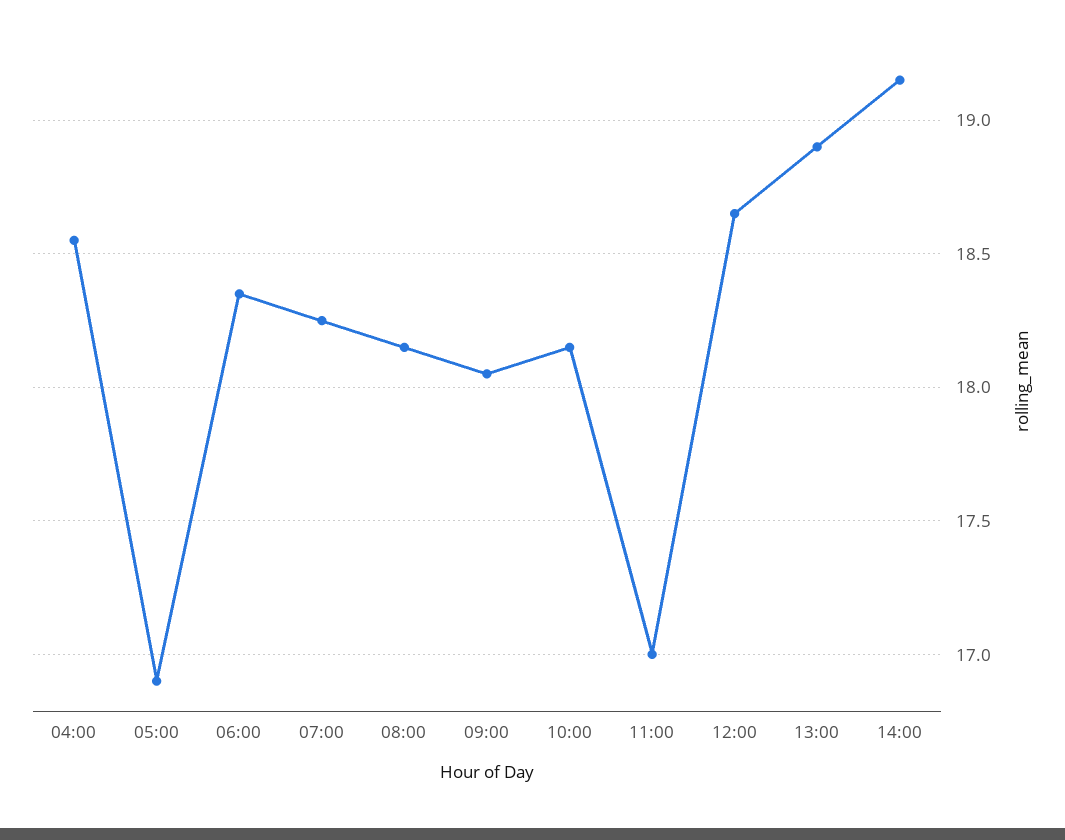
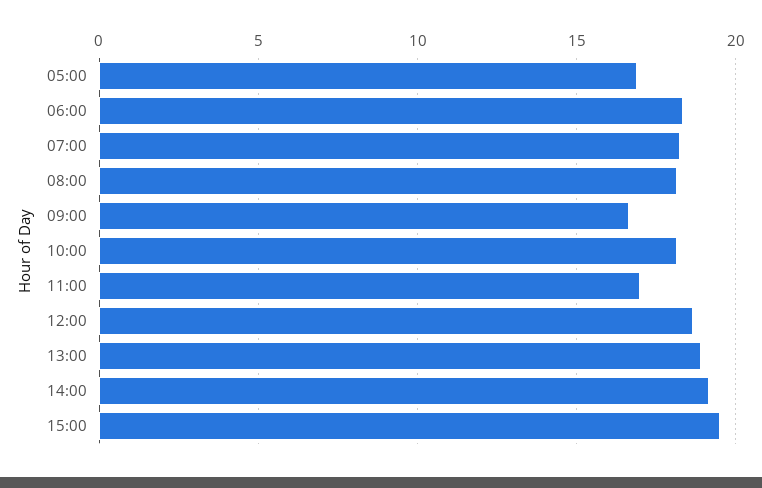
04:00: 18.55 -> none
09:00: 18.05 -> 16.5
15:00: none -> 19.5

